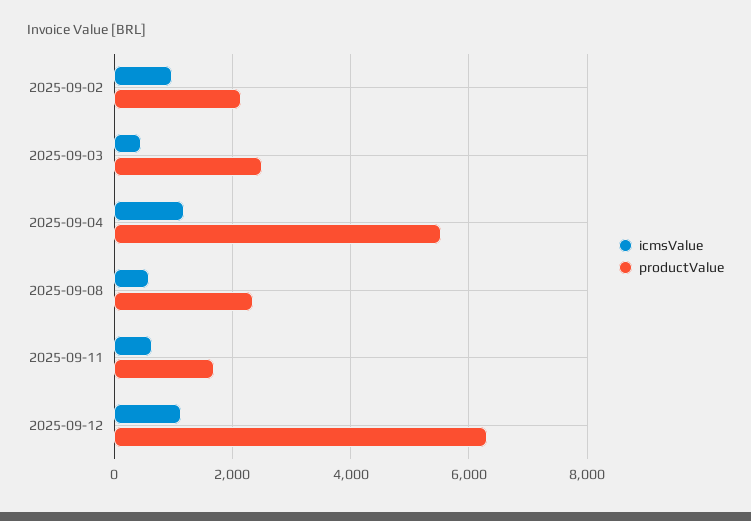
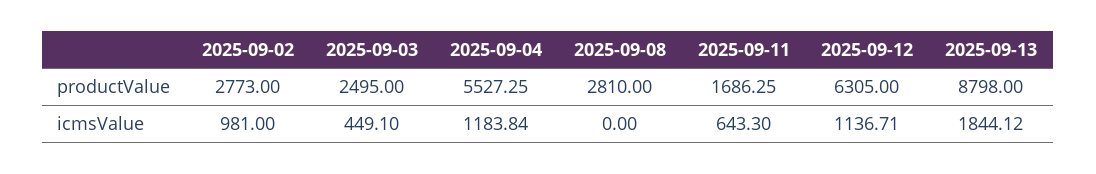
productValue, 2025-09-02: 2200 -> 2773
icmsValue, 2025-09-08: 600 -> 0
productValue, 2025-09-08: 2400 -> 2810
productValue, 2025-09-13: none -> 8798
icmsValue, 2025-09-13: none -> 1844.12

